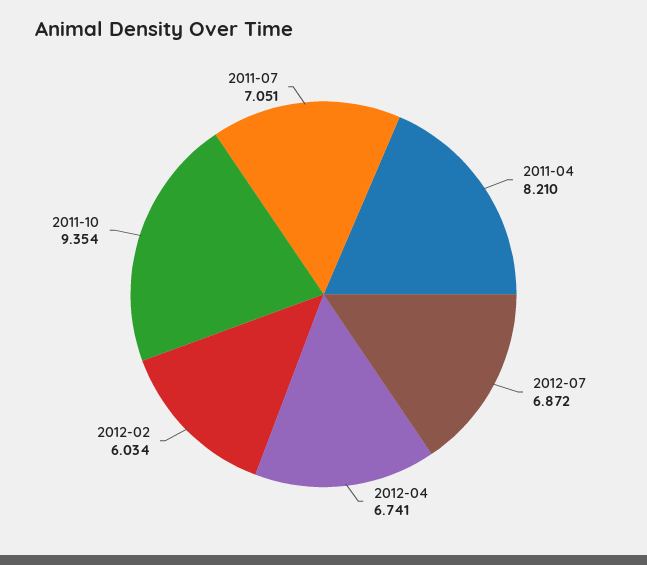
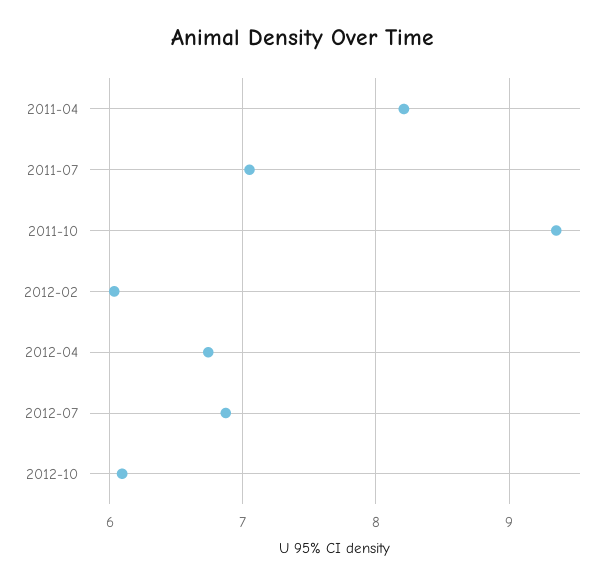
2012-10: none -> 6.1

